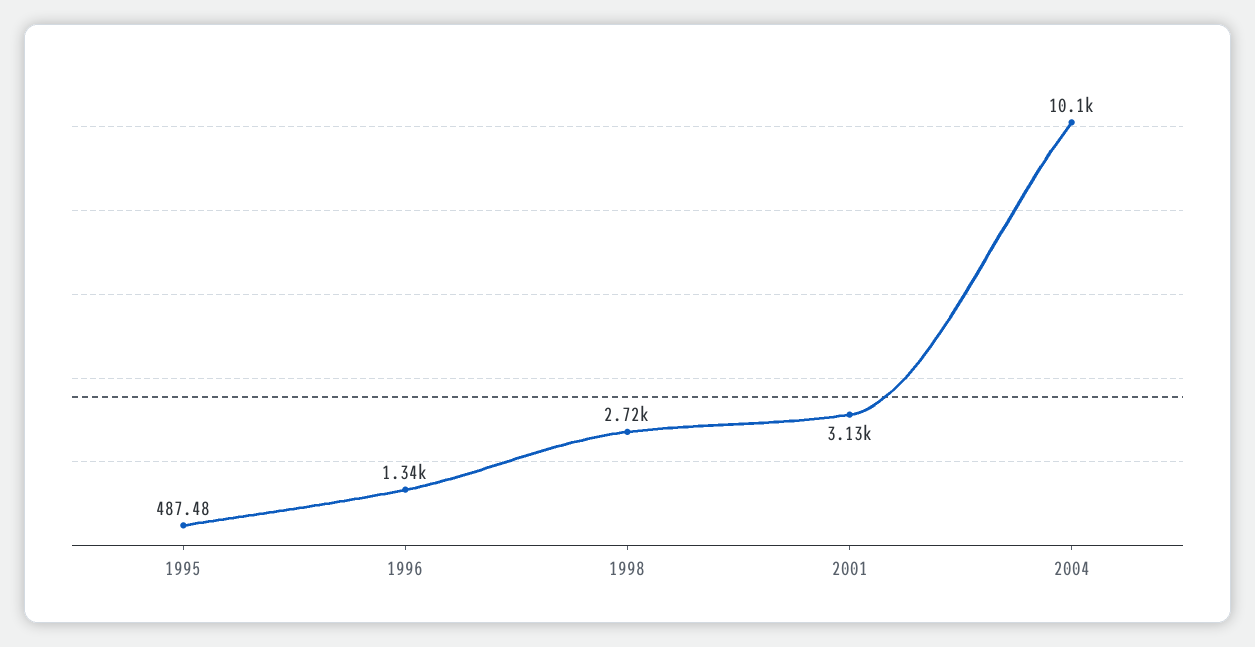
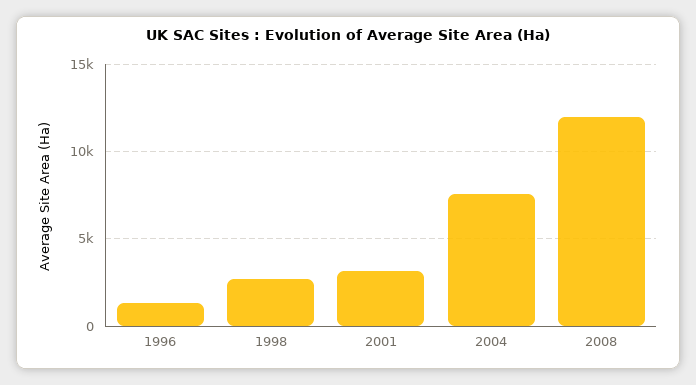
1995: 487.48 -> none
2004: 10100 -> 7500
2008: none -> 12000

